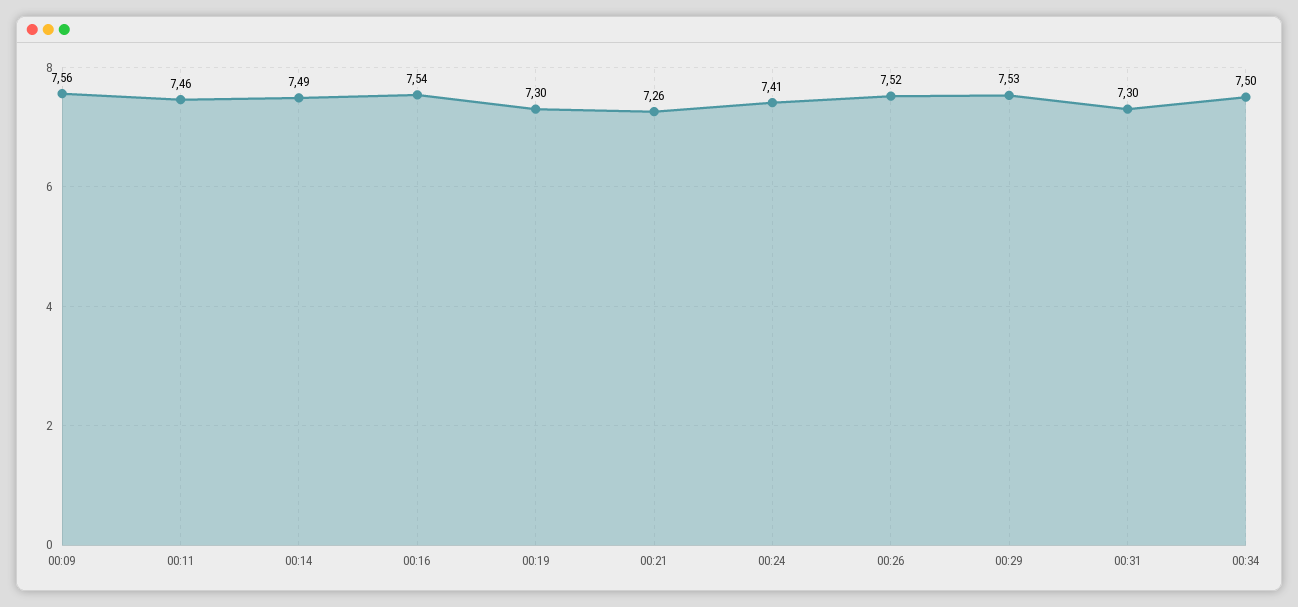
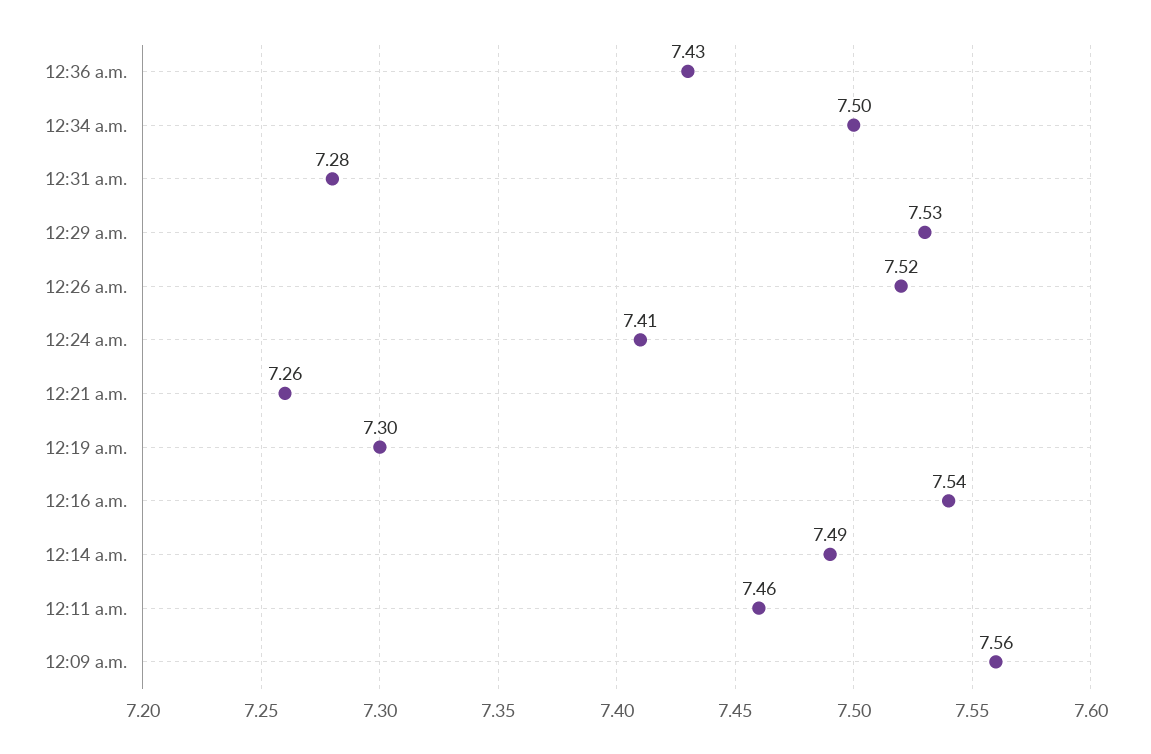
00:31: 7.3 -> 7.28
12:36 a.m.: none -> 7.43

